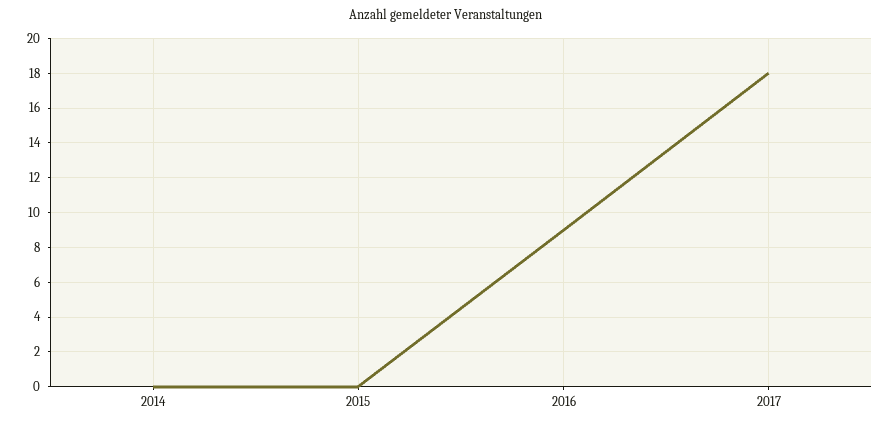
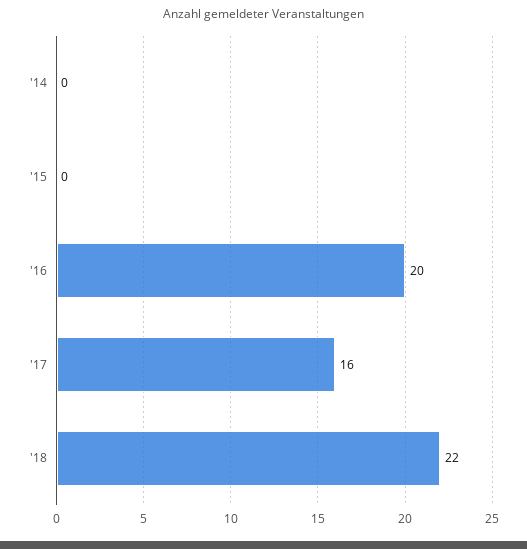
2016: 9 -> 20
2017: 18 -> 16
'18: none -> 22

